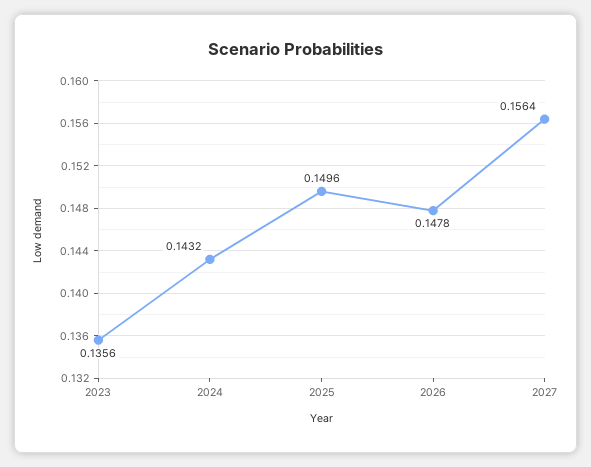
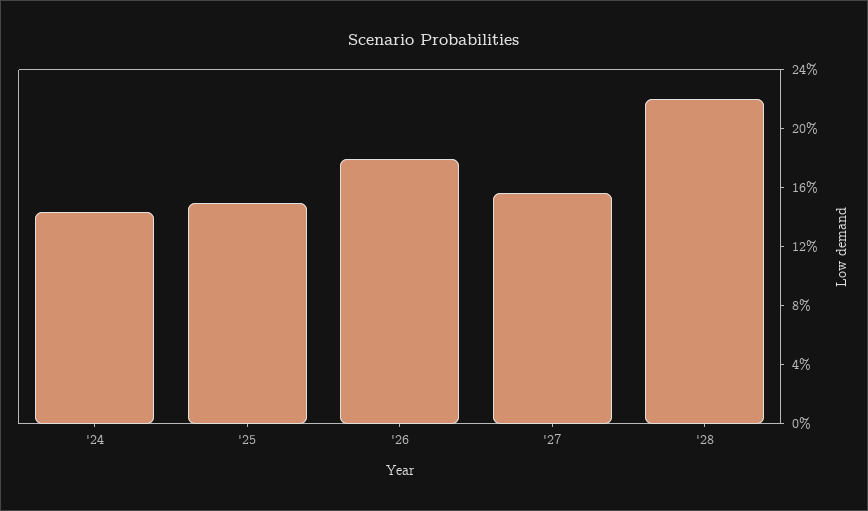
2023: 0.1356 -> none
2026: 0.1478 -> 0.18
'28: none -> 0.22

